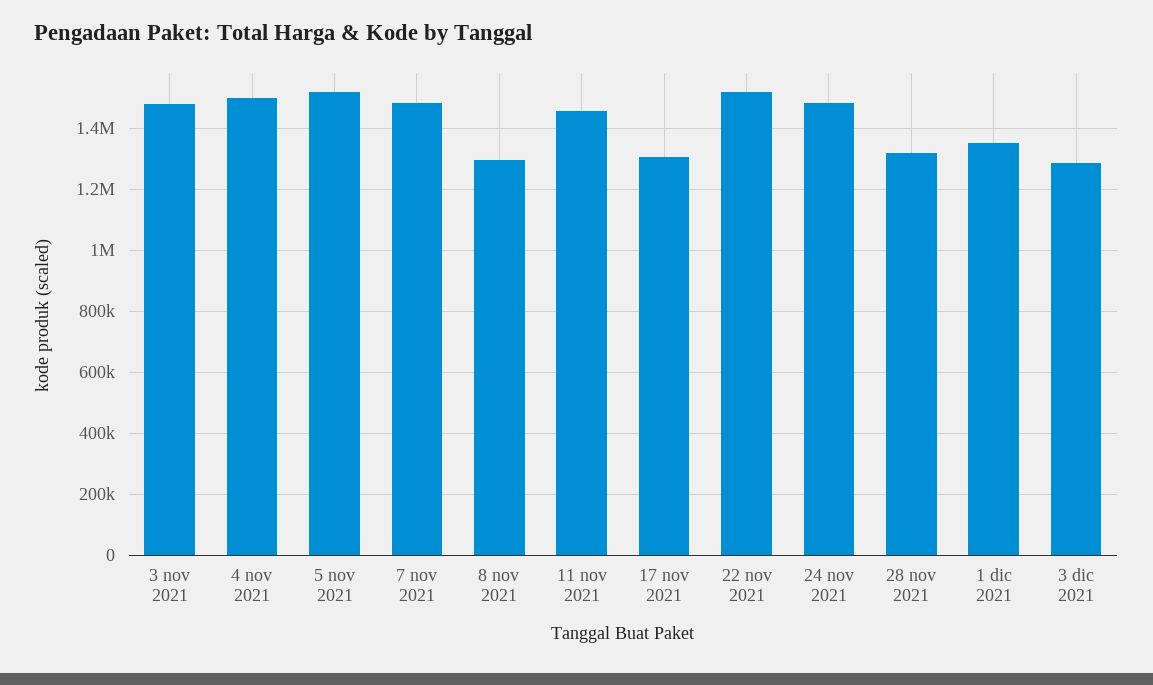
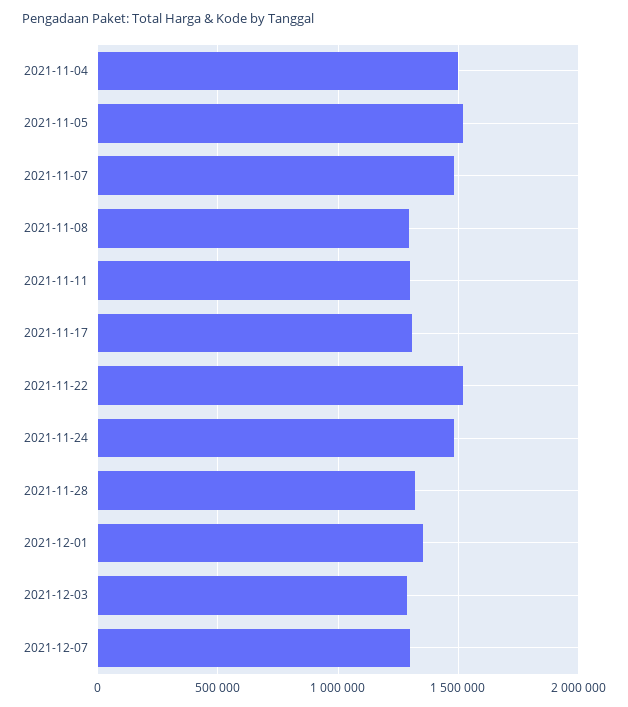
3 nov 2021: 1480000 -> none
11 nov 2021: 1460000 -> 1300000
2021-12-07: none -> 1300000

